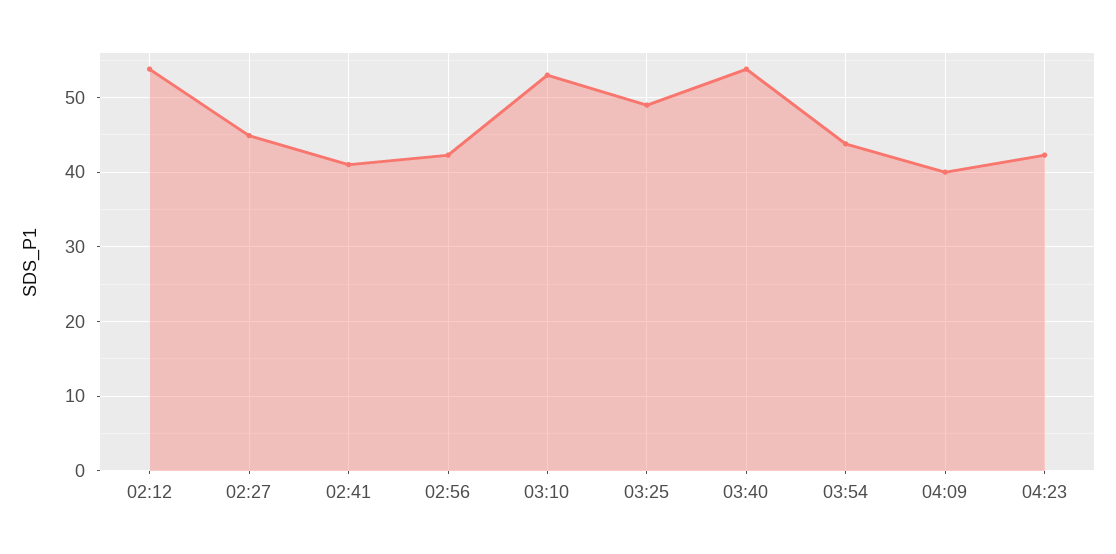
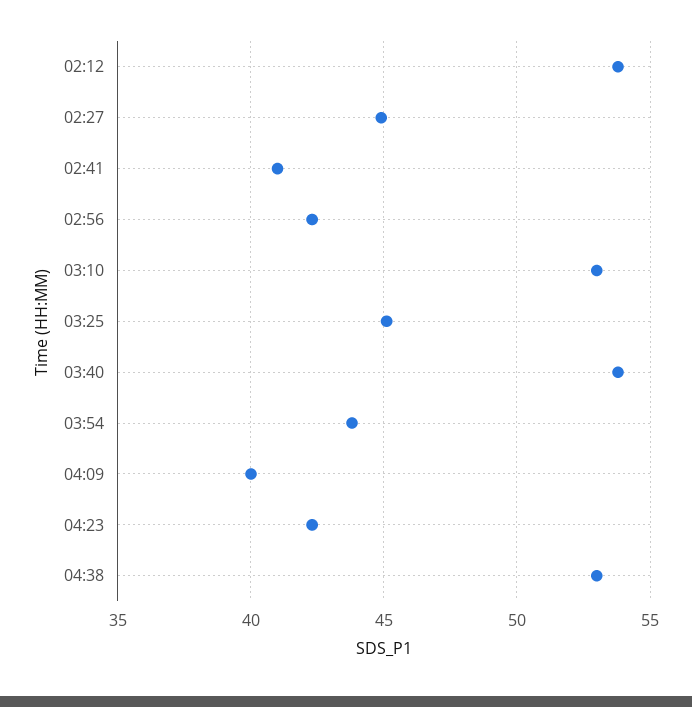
03:25: 49 -> 45
04:38: none -> 53

